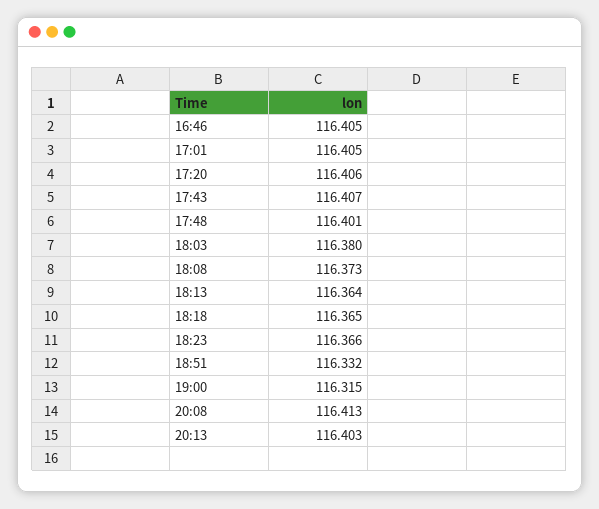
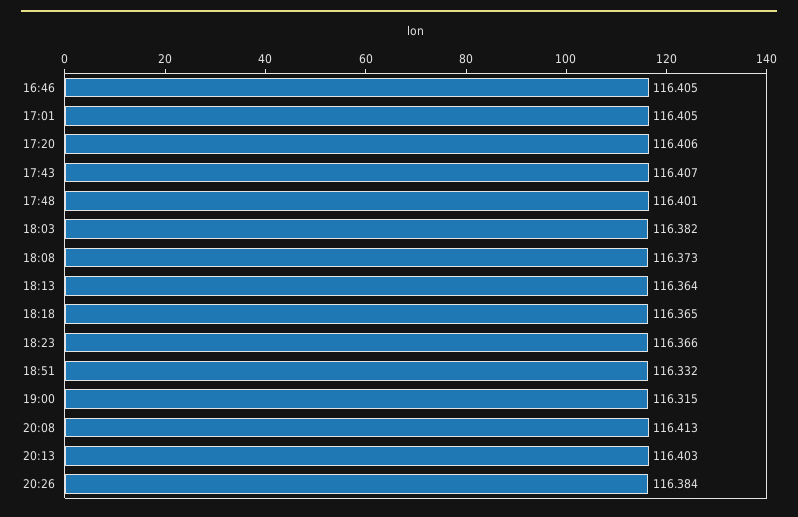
18:03: 116.38 -> 116.382
20:26: none -> 116.384

